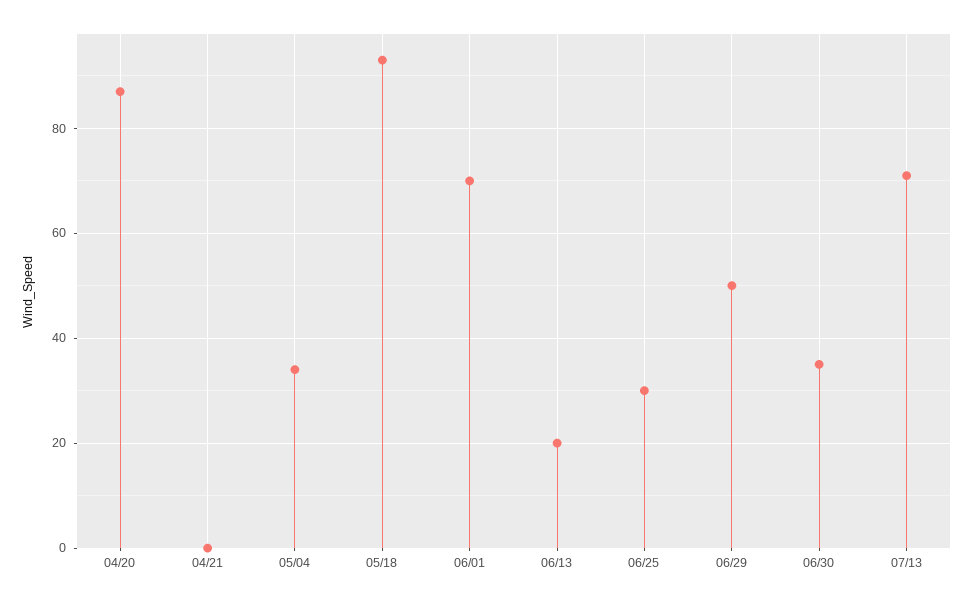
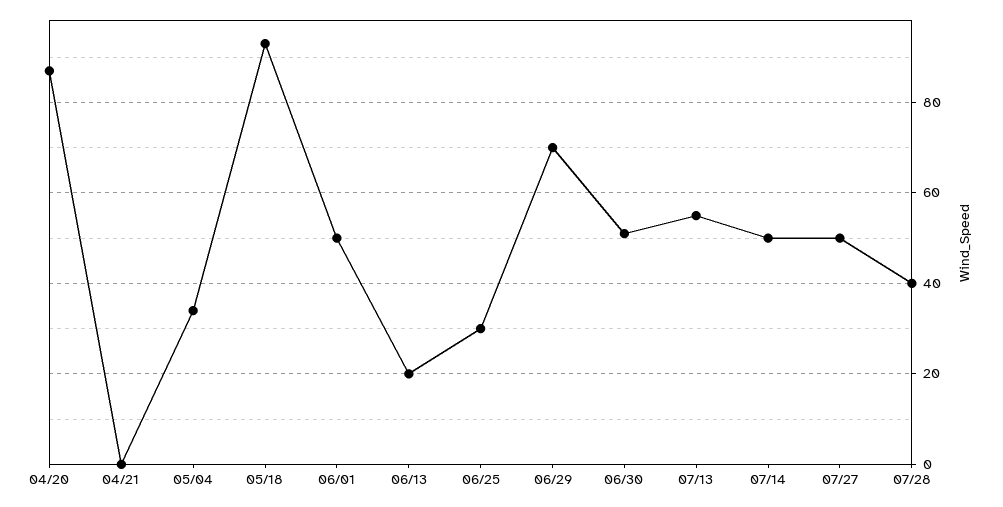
06/01: 70 -> 50
06/29: 50 -> 70
06/30: 35 -> 50
07/13: 70 -> 55
07/14: none -> 50
07/27: none -> 50
07/28: none -> 40

